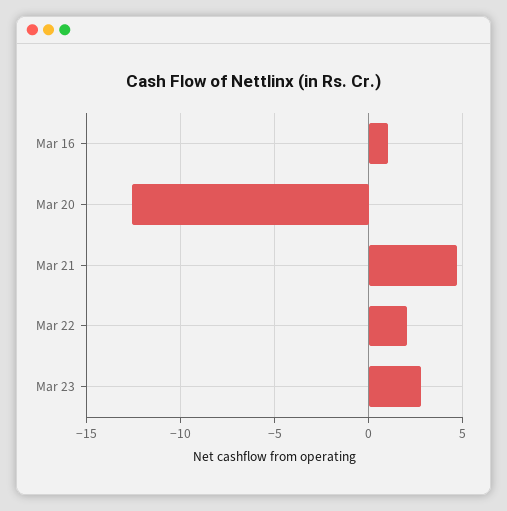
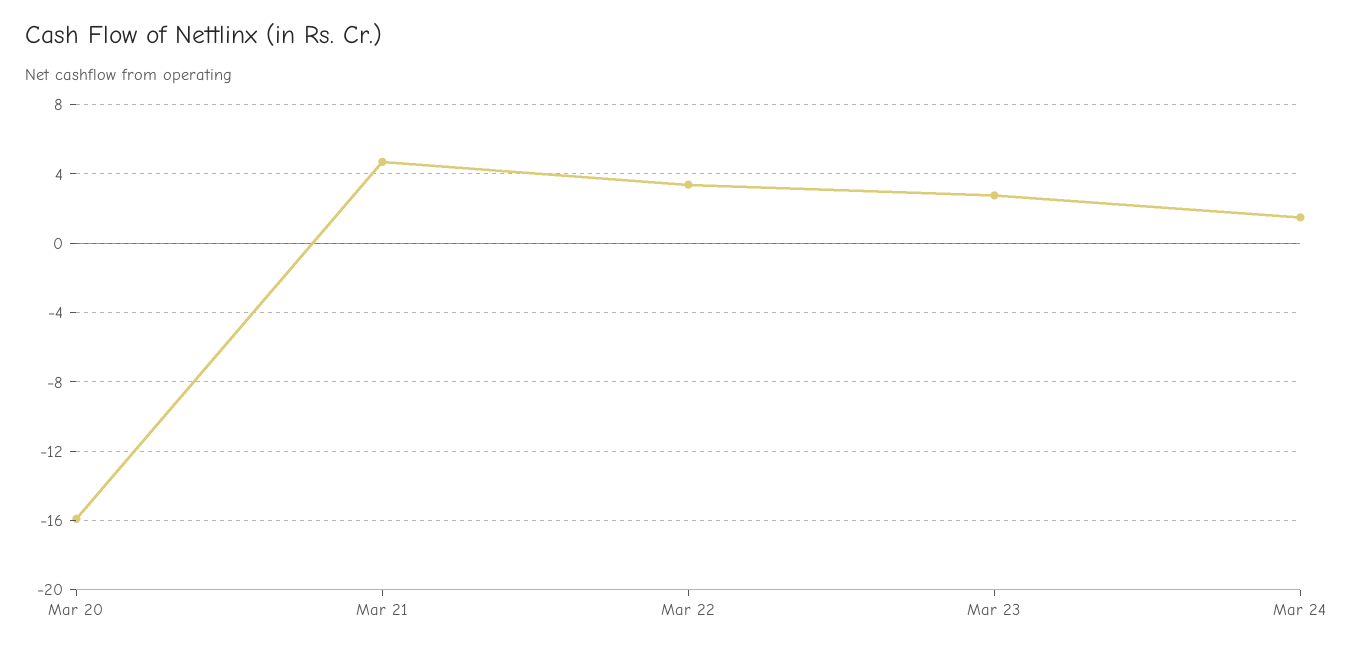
Mar 16: 1 -> none
Mar 20: -12.5 -> -16
Mar 22: 2 -> 3.5
Mar 24: none -> 1.5

